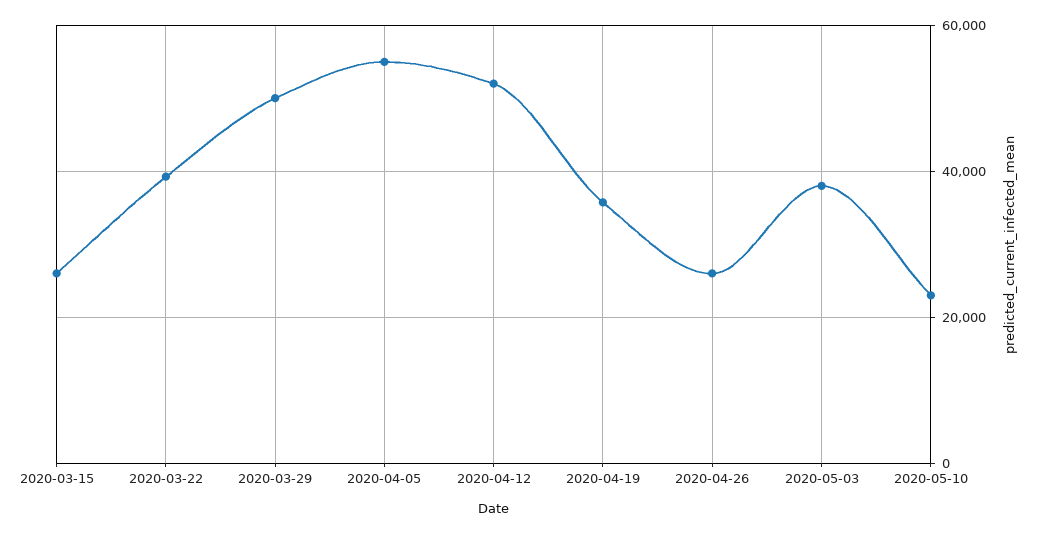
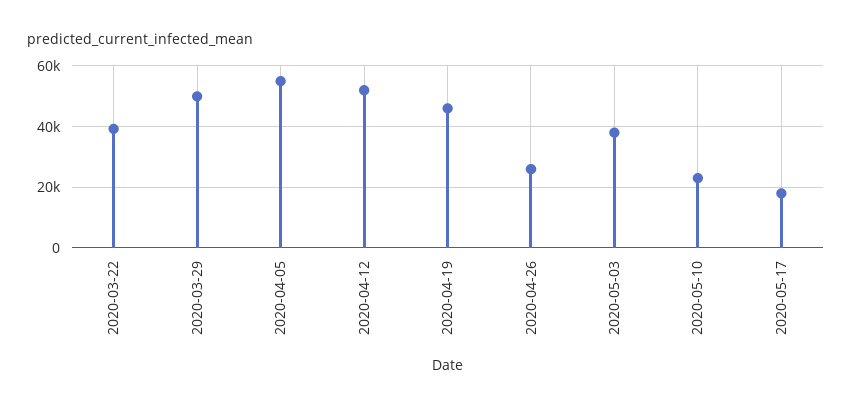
2020-03-15: 26000 -> none
2020-04-19: 36000 -> 46000
2020-05-17: none -> 18000

